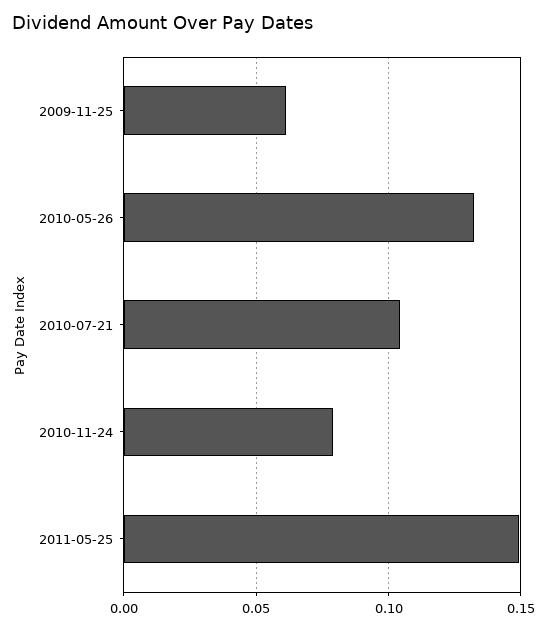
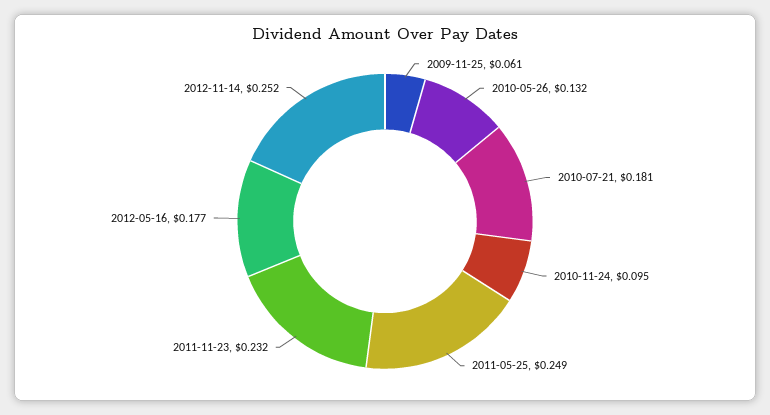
2010-07-21: 0.105 -> 0.181
2010-11-24: 0.08 -> 0.095
2011-05-25: 0.15 -> 0.249
2011-11-23: none -> 0.232
2012-05-16: none -> 0.177
2012-11-14: none -> 0.252

